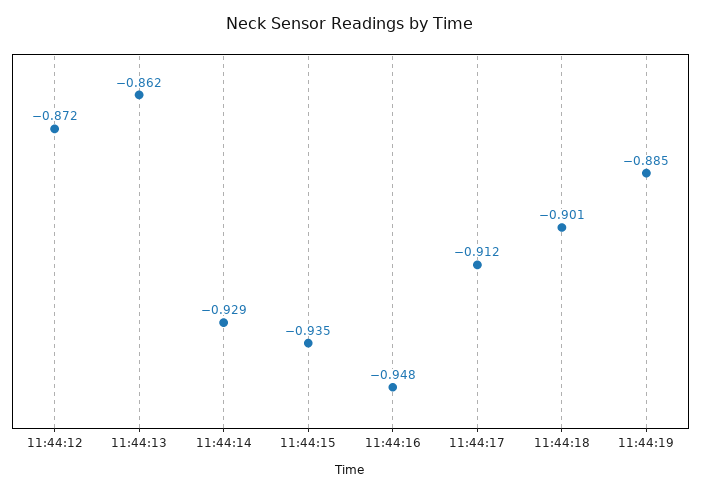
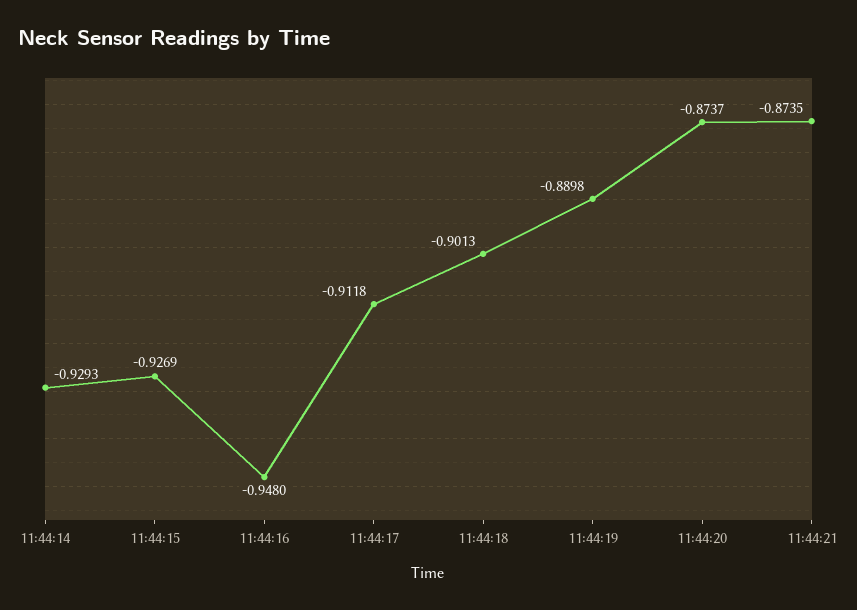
11:44:12: -0.872 -> none
11:44:13: -0.862 -> none
11:44:15: -0.935 -> -0.9269
11:44:19: -0.885 -> -0.8898
11:44:20: none -> -0.8737
11:44:21: none -> -0.8735

